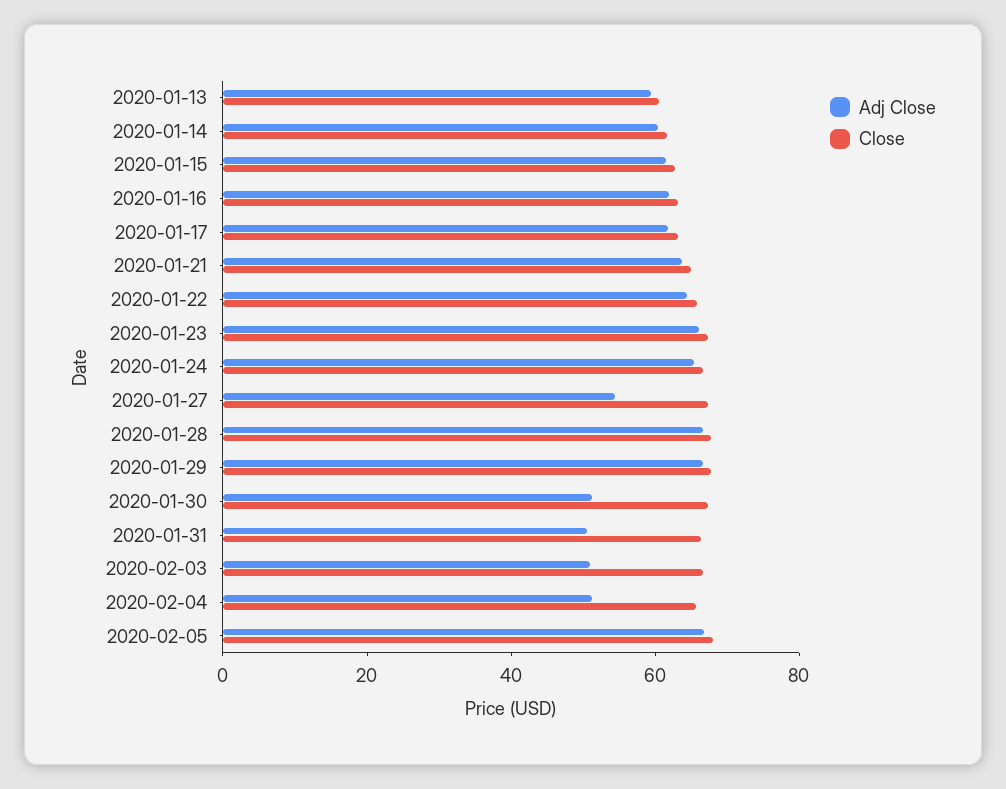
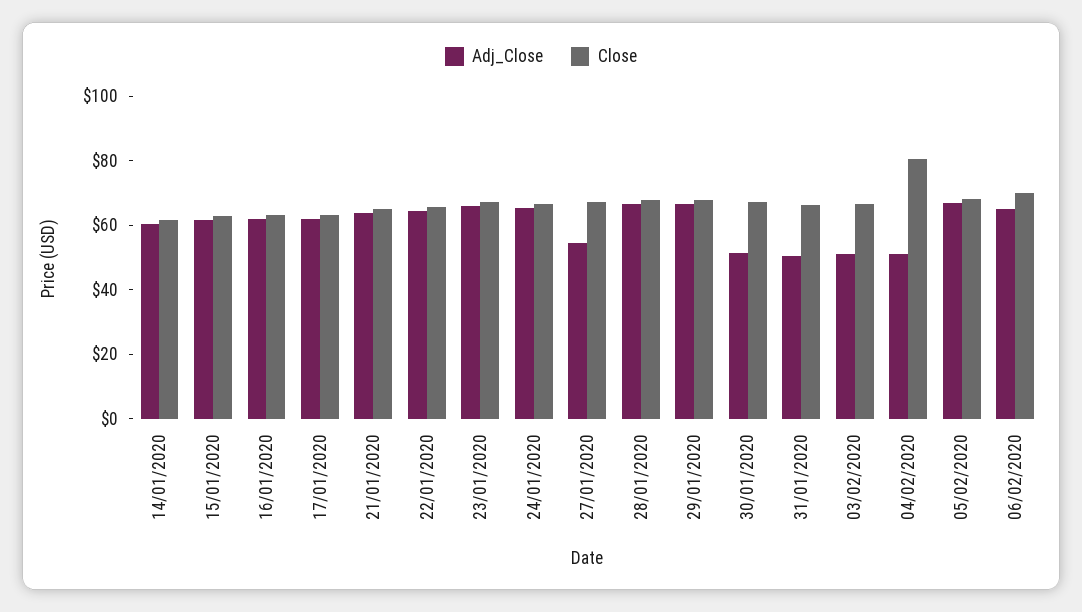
Adj Close, 2020-01-13: 60 -> none
Close, 2020-01-13: 60 -> none
Close, 2020-02-04: 65 -> 80
Adj Close, 06/02/2020: none -> 65
Close, 06/02/2020: none -> 70

